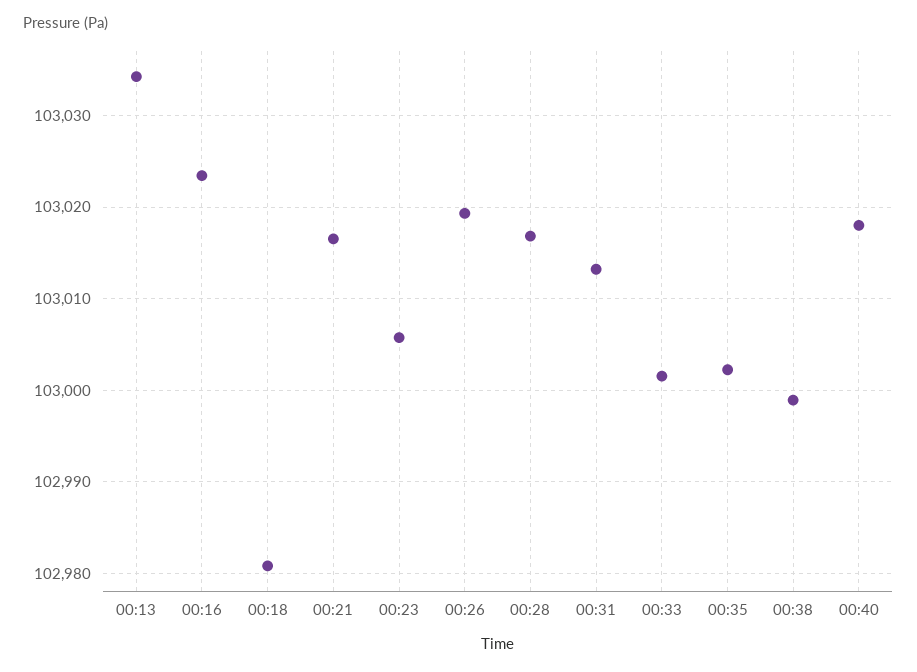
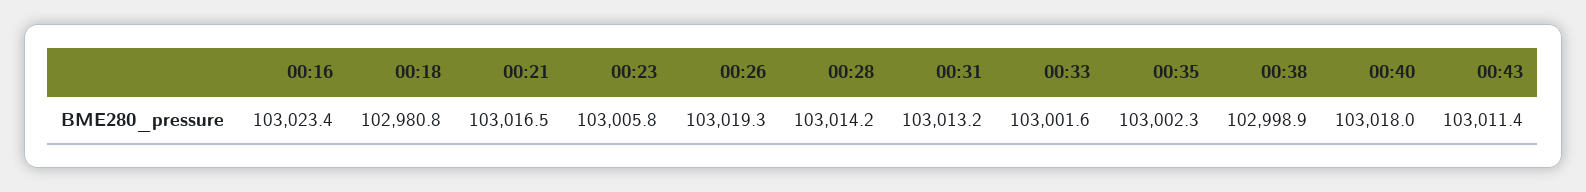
00:13: 103034 -> none
00:28: 103017 -> 103014.2
00:43: none -> 103011.4

